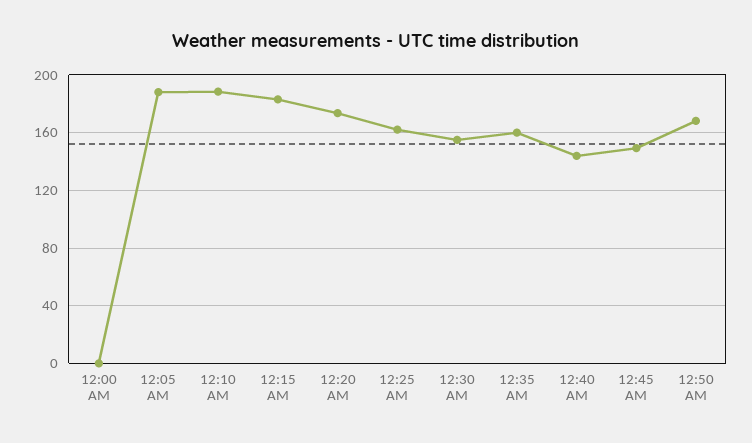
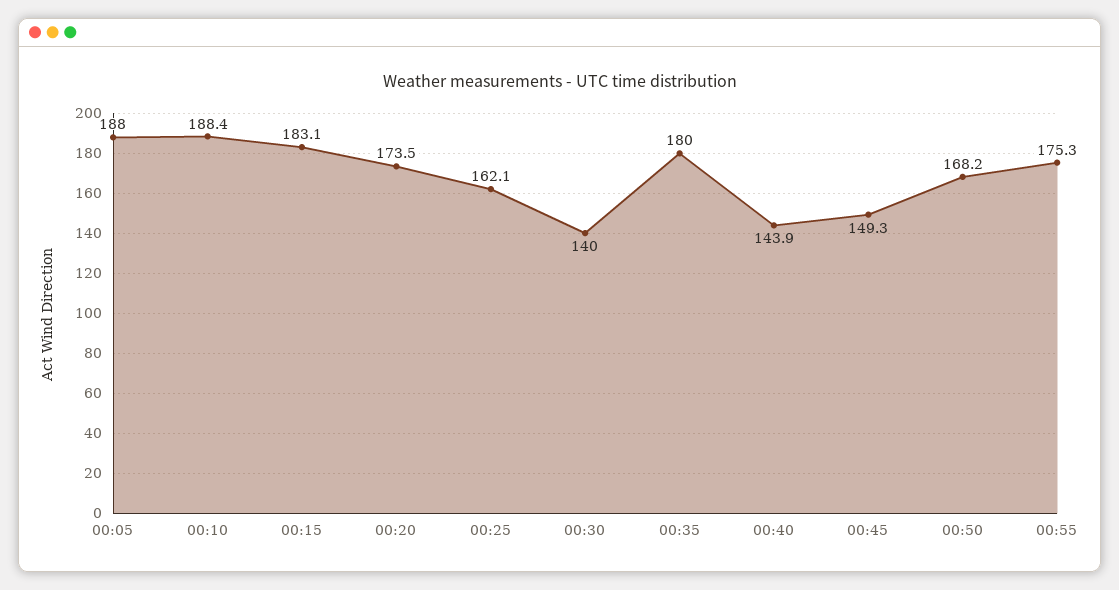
12:00 AM: 0 -> none
12:30 AM: 155 -> 140
12:35 AM: 160 -> 180
00:55: none -> 175.3

